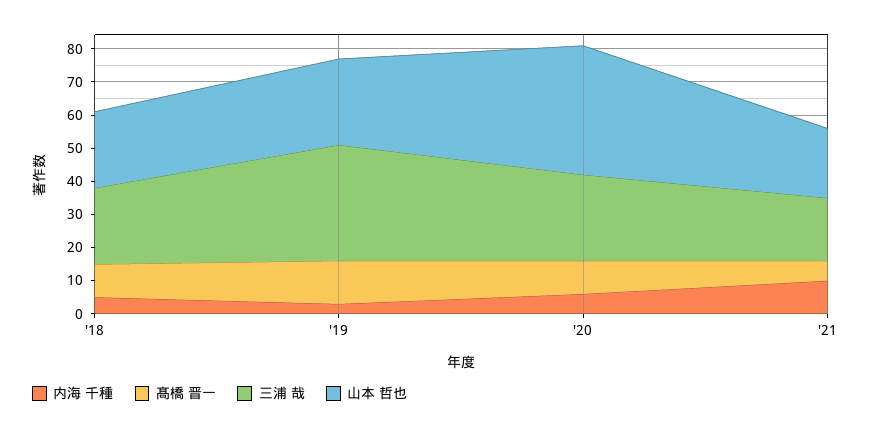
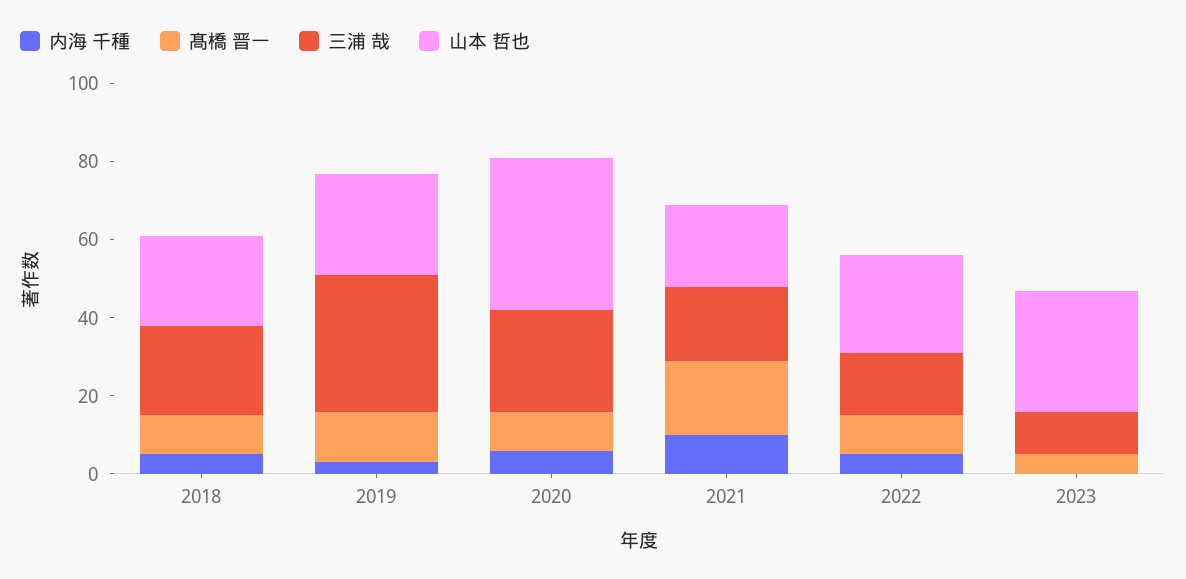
髙橋 晋一, '21: 5 -> 20
内海 千種, 2022: none -> 5
髙橋 晋一, 2022: none -> 10
三浦 哉, 2022: none -> 15
山本 哲也, 2022: none -> 25
内海 千種, 2023: none -> 0
髙橋 晋一, 2023: none -> 5
三浦 哉, 2023: none -> 10
山本 哲也, 2023: none -> 30

